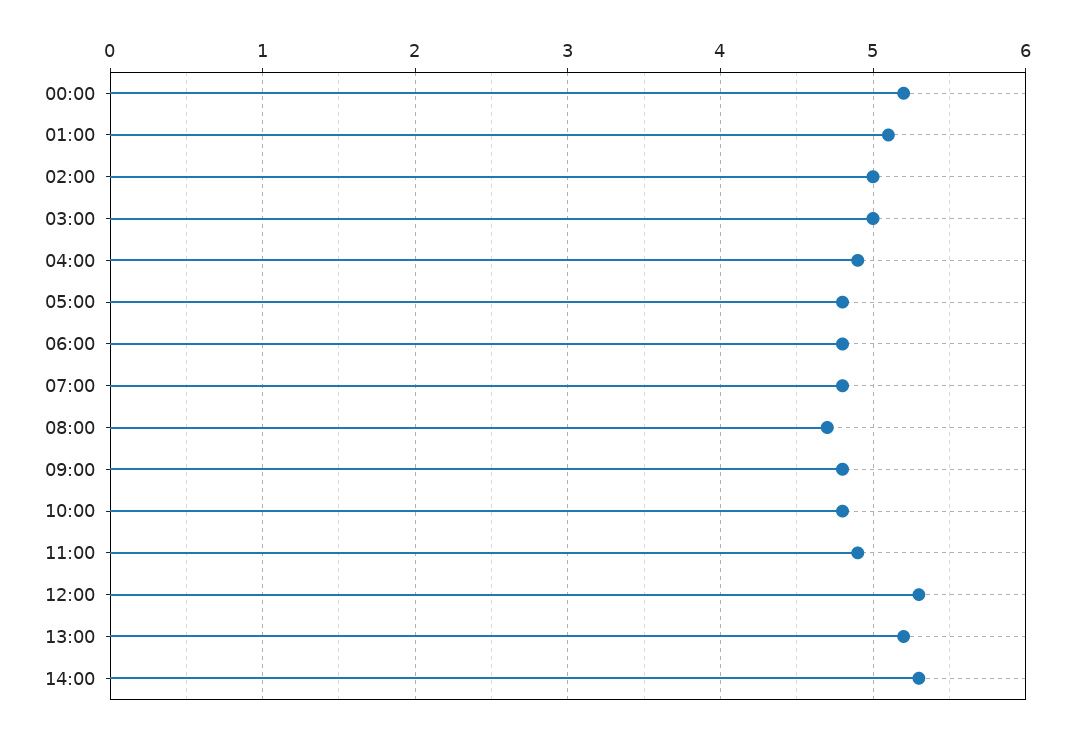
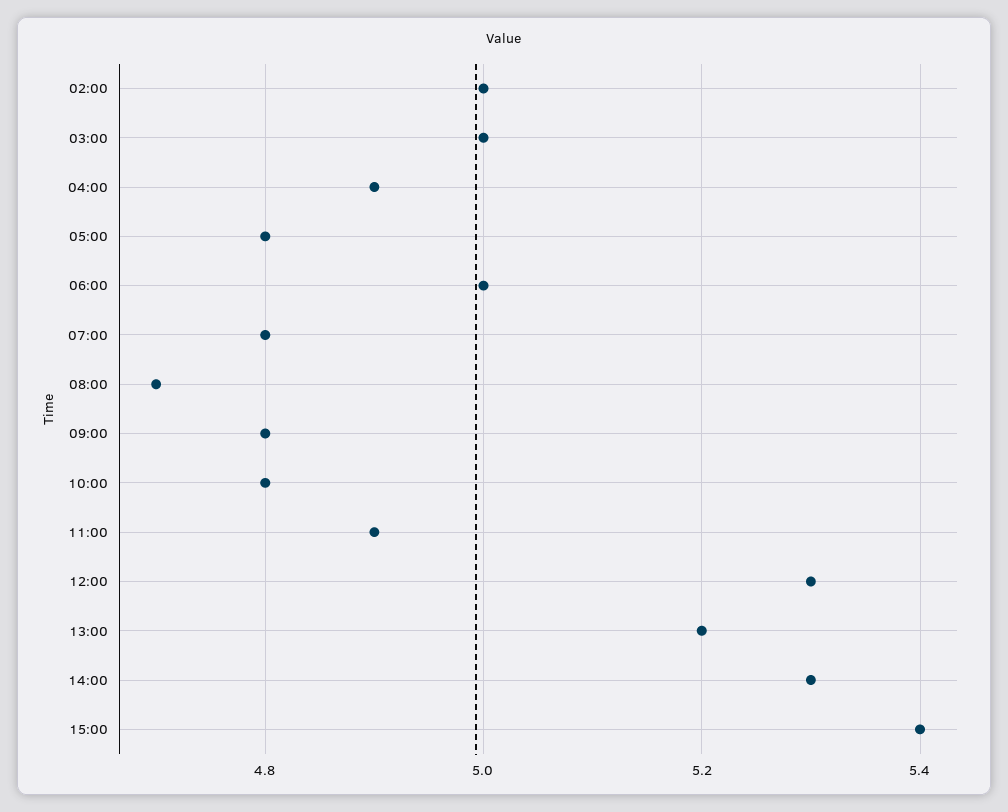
00:00: 5.2 -> none
01:00: 5.1 -> none
06:00: 4.8 -> 5
15:00: none -> 5.4

